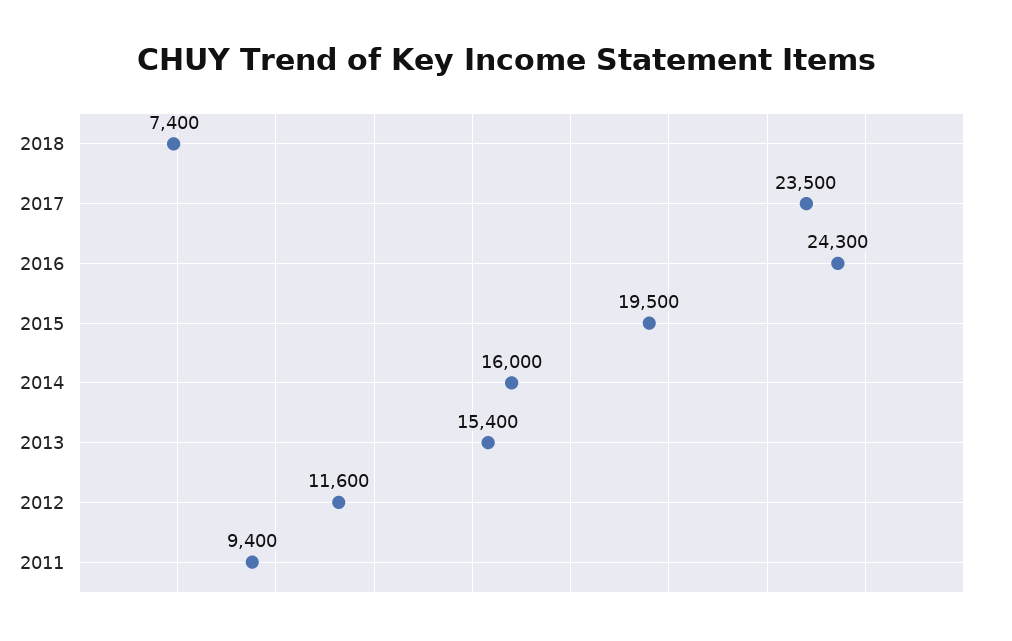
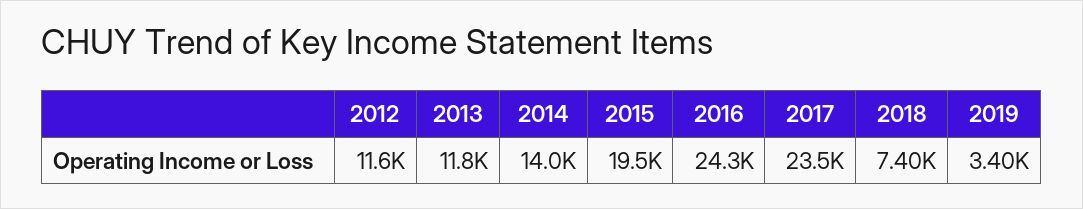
2014: 16000 -> 14000
2013: 15400 -> 11800
2011: 9400 -> none
2019: none -> 3400

